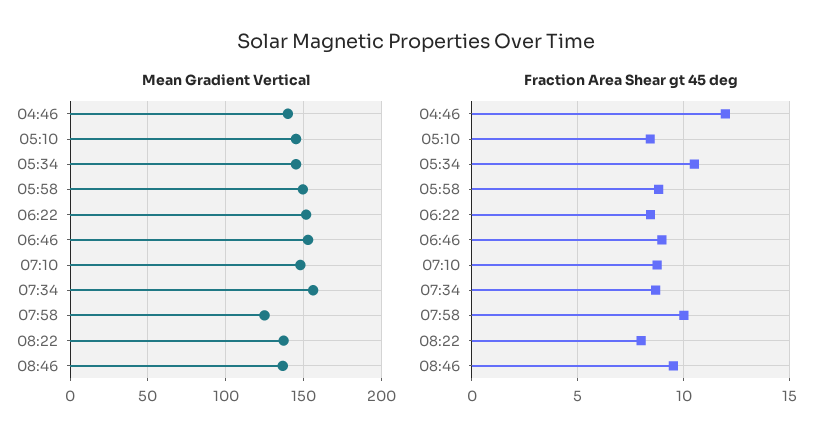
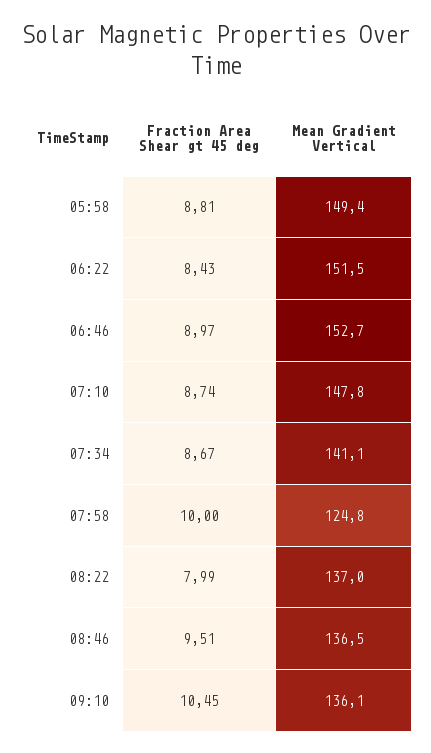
Mean Gradient Vertical, 04:46: 140 -> none
Mean Gradient Vertical, 05:10: 145 -> none
Mean Gradient Vertical, 05:34: 145 -> none
Mean Gradient Vertical, 07:34: 155 -> 141.1
Fraction Area Shear gt 45 deg, 04:46: 12 -> none
Fraction Area Shear gt 45 deg, 05:10: 8.5 -> none
Fraction Area Shear gt 45 deg, 05:34: 10.5 -> none
Fraction Area Shear gt 45 deg, 09:10: none -> 10.45
Mean Gradient Vertical, 09:10: none -> 136.1

